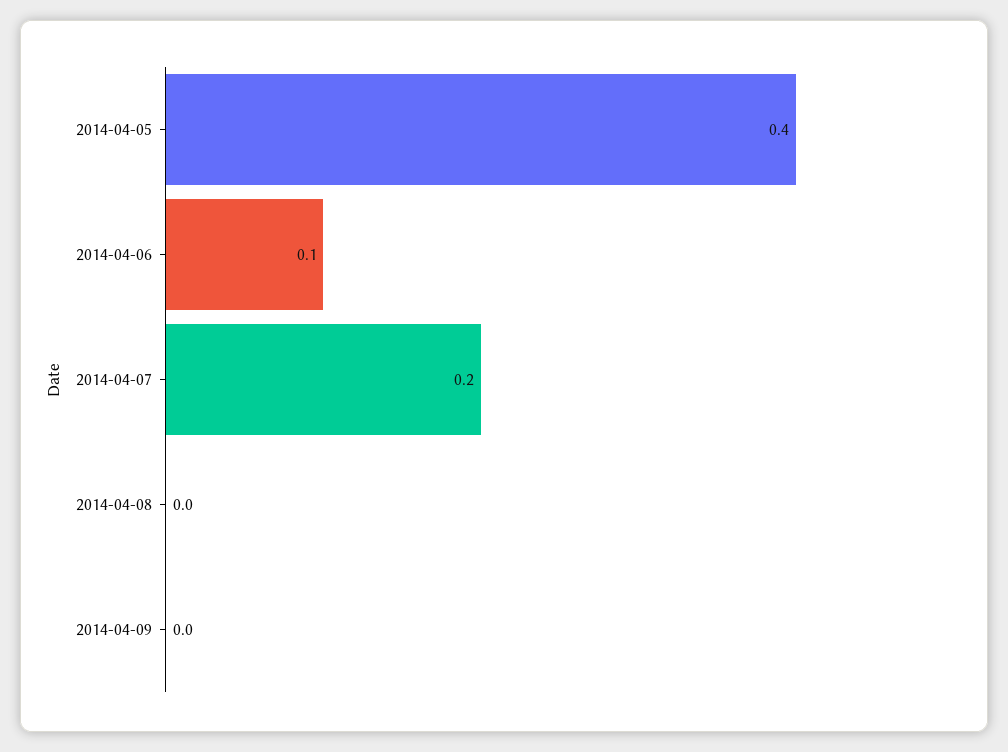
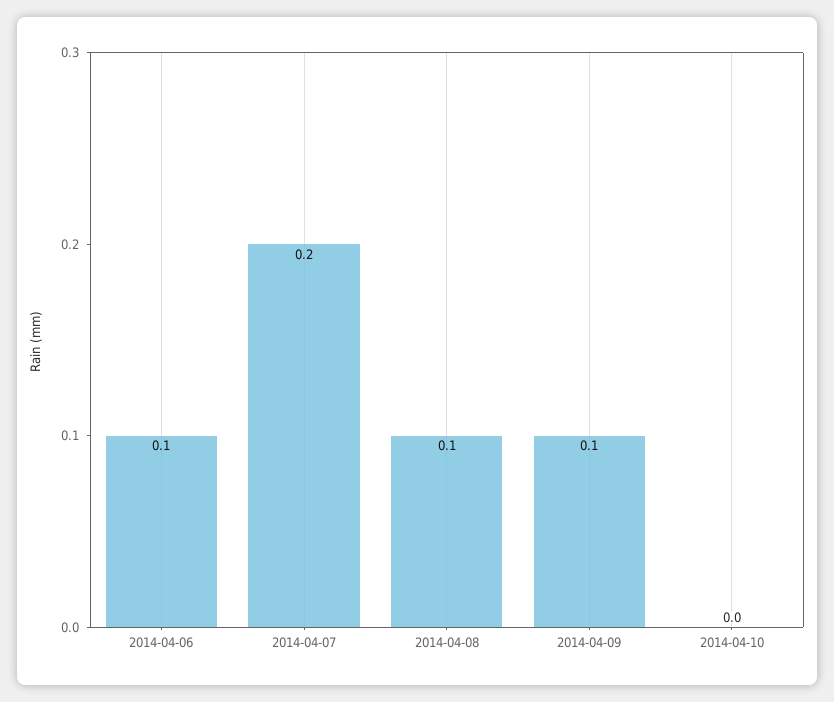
2014-04-05: 0.4 -> none
2014-04-08: 0 -> 0.1
2014-04-09: 0 -> 0.1
2014-04-10: none -> 0

